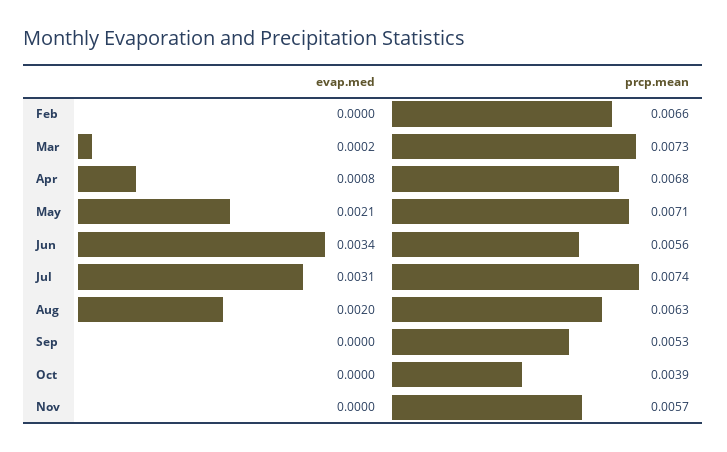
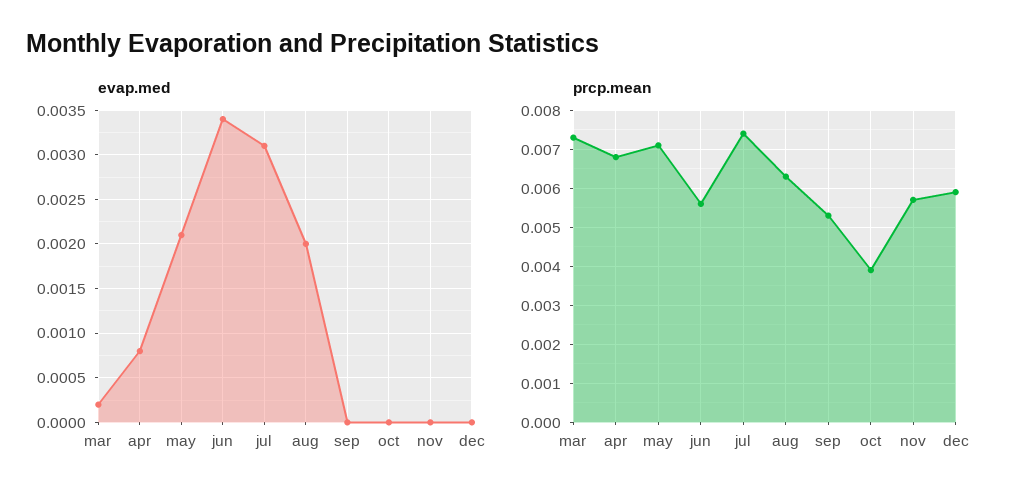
evap.med, Feb: 0 -> none
prcp.mean, Feb: 0.0066 -> none
evap.med, dec: none -> 0
prcp.mean, dec: none -> 0.006

